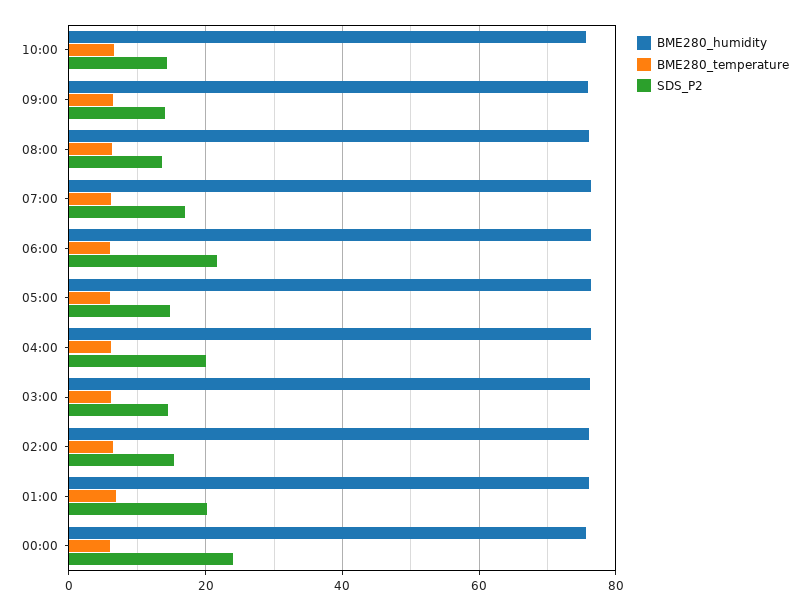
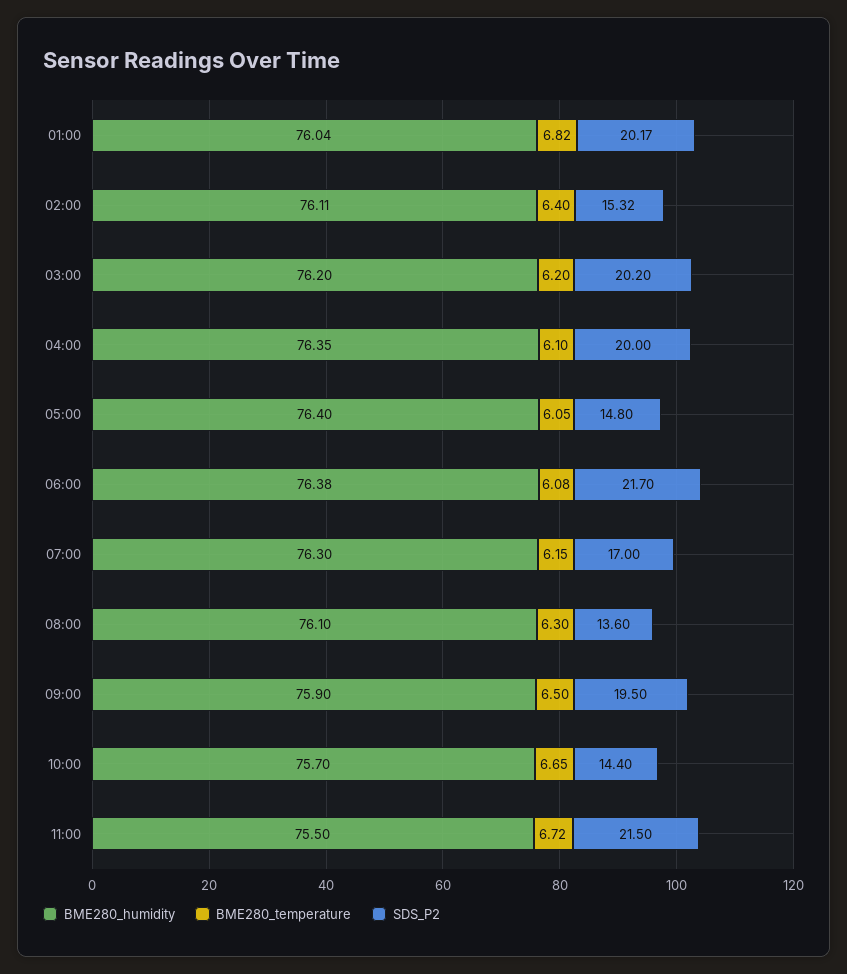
SDS_P2, 09:00: 14 -> 19.5
SDS_P2, 03:00: 14 -> 20.2
BME280_humidity, 00:00: 76 -> none
BME280_temperature, 00:00: 6 -> none
SDS_P2, 00:00: 24 -> none
BME280_humidity, 11:00: none -> 75.5
BME280_temperature, 11:00: none -> 6.72
SDS_P2, 11:00: none -> 21.5

